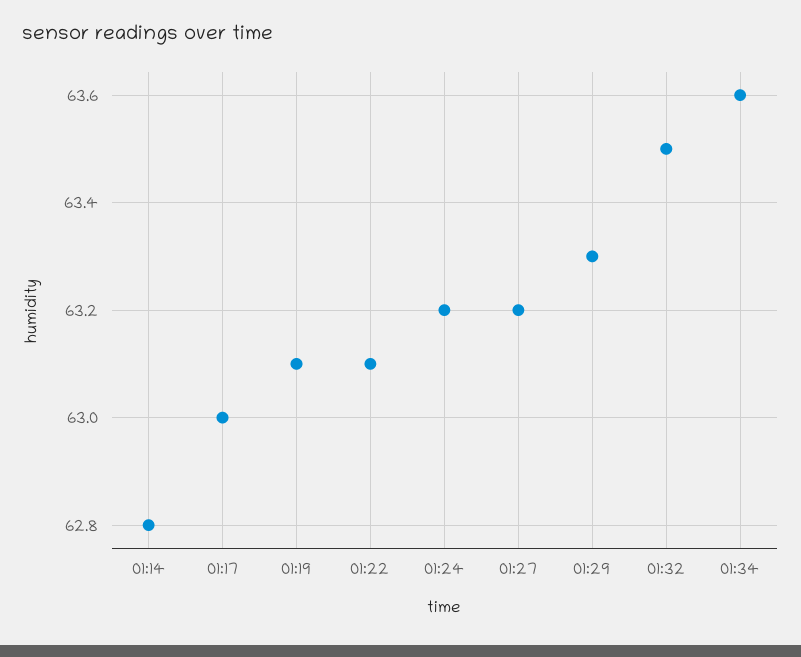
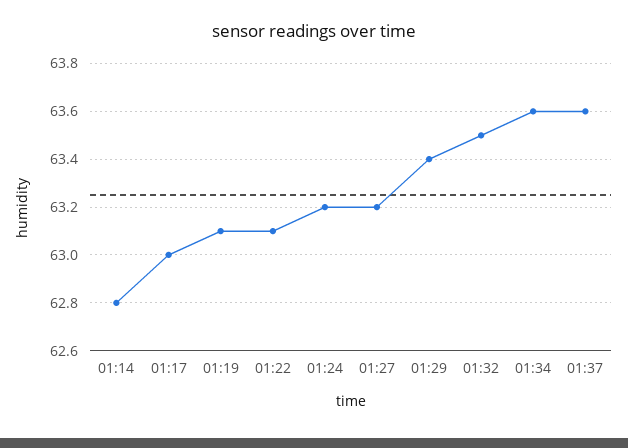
01:29: 63.3 -> 63.4
01:37: none -> 63.6

